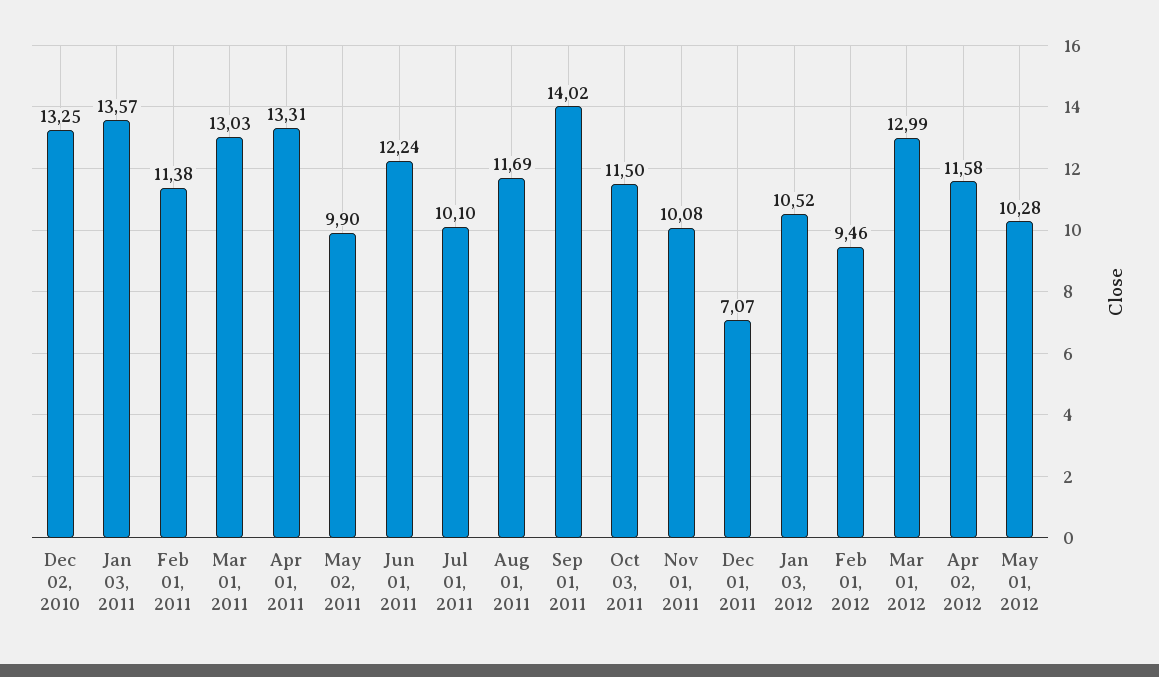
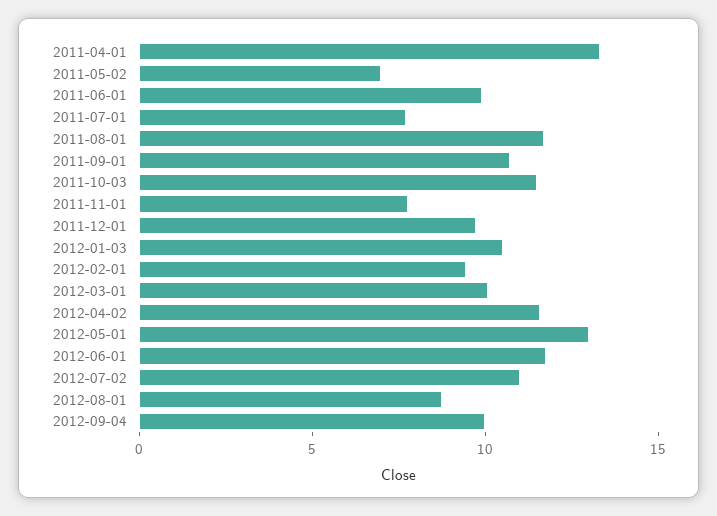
Dec 02, 2010: 13.25 -> none
Jan 03, 2011: 13.57 -> none
Feb 01, 2011: 11.38 -> none
Mar 01, 2011: 13.03 -> none
May 02, 2011: 9.9 -> 7
Jun 01, 2011: 12.24 -> 10
Jul 01, 2011: 10.1 -> 8
Sep 01, 2011: 14.02 -> 11
Nov 01, 2011: 10.08 -> 8
Dec 01, 2011: 7.07 -> 10
Mar 01, 2012: 12.99 -> 10
May 01, 2012: 10.28 -> 13
2012-06-01: none -> 12
2012-07-02: none -> 11
2012-08-01: none -> 9
2012-09-04: none -> 10

